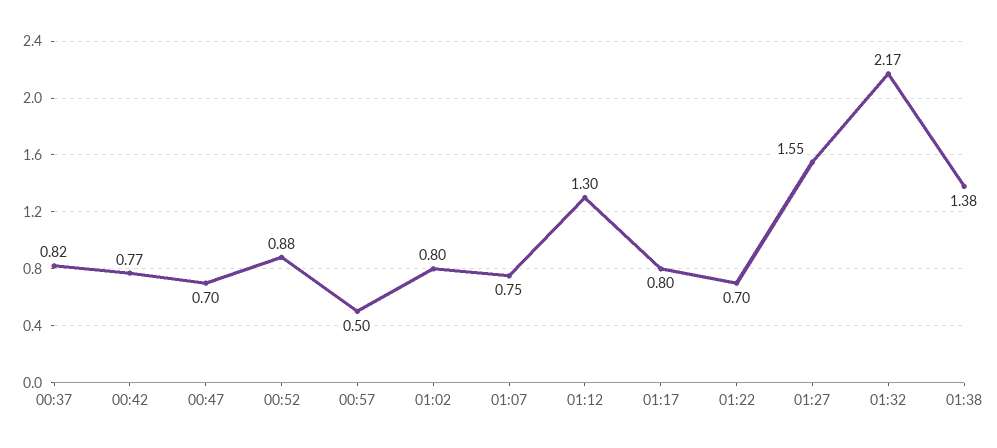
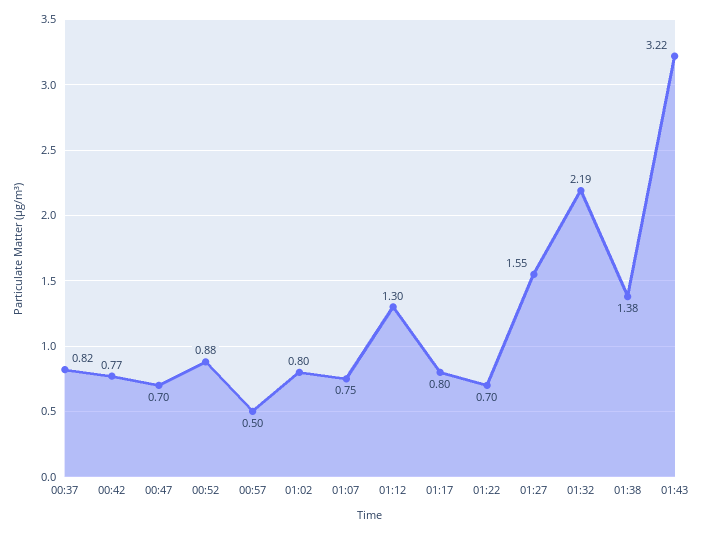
01:32: 2.17 -> 2.19
01:43: none -> 3.22

